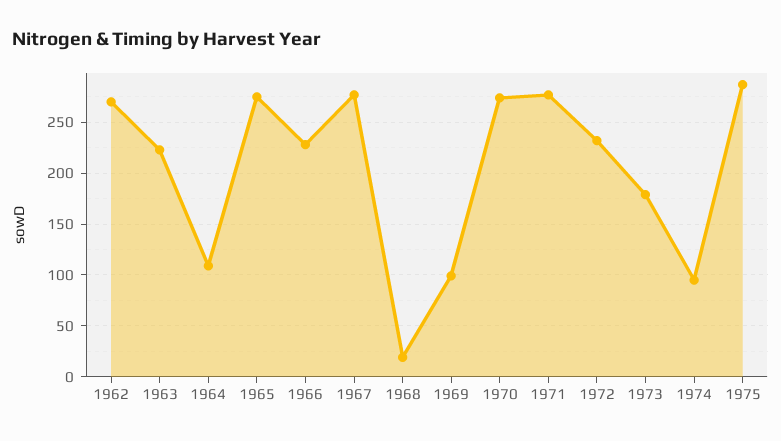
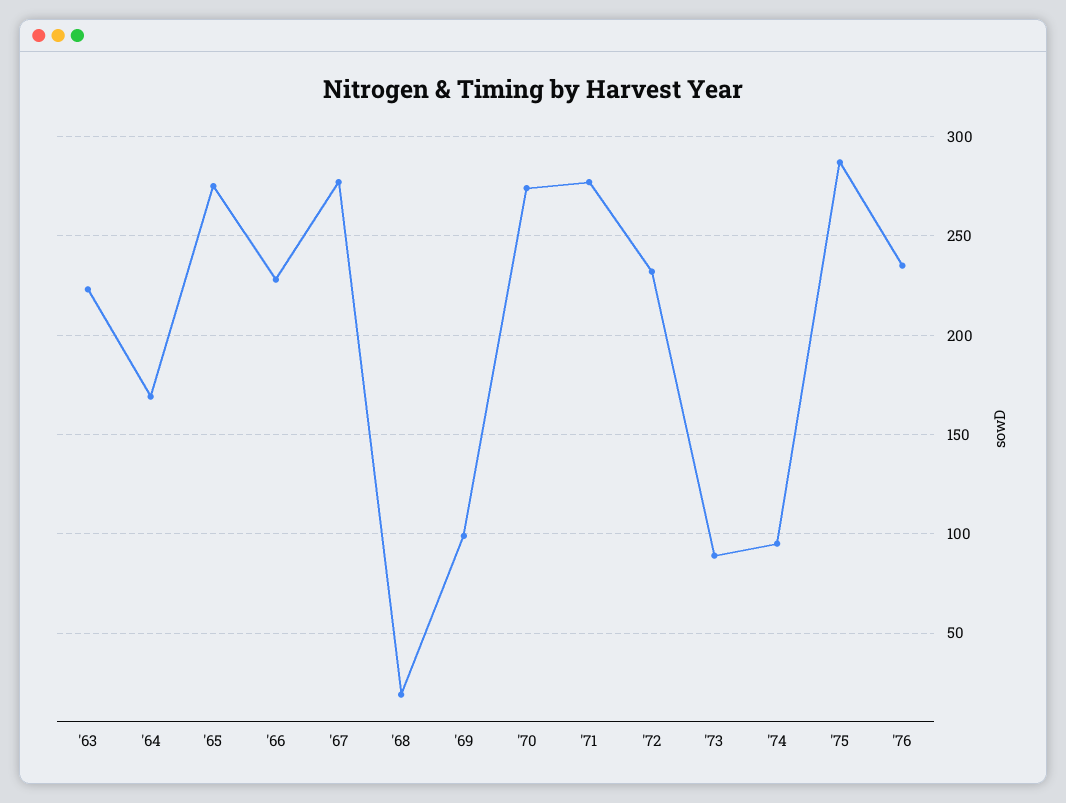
1962: 270 -> none
1964: 110 -> 170
1973: 180 -> 90
'76: none -> 235

